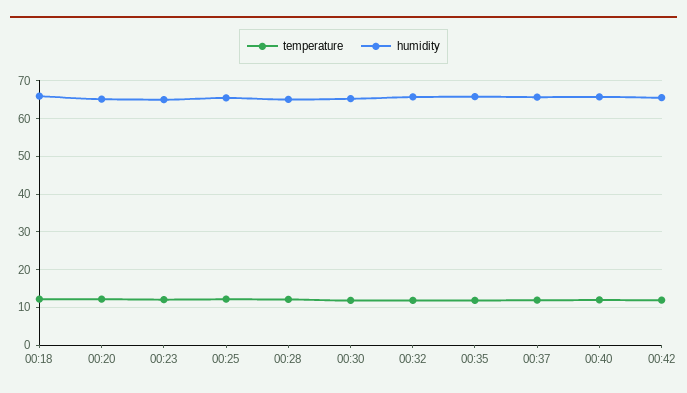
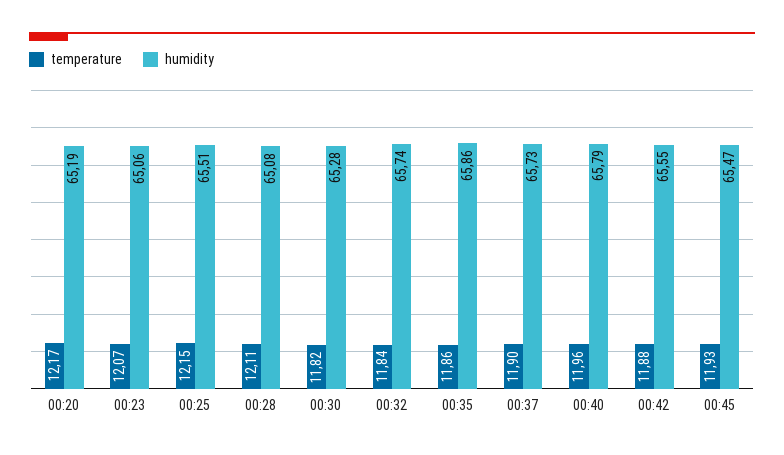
temperature, 00:18: 12 -> none
humidity, 00:18: 66 -> none
temperature, 00:45: none -> 11.93
humidity, 00:45: none -> 65.47

